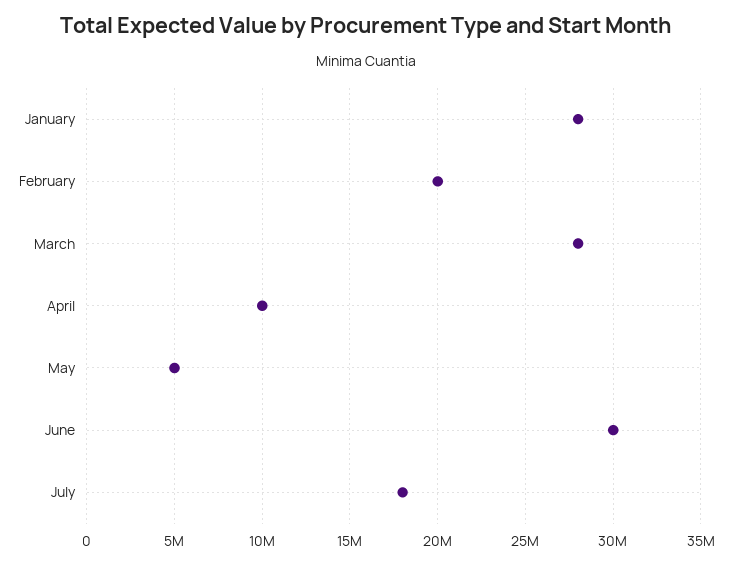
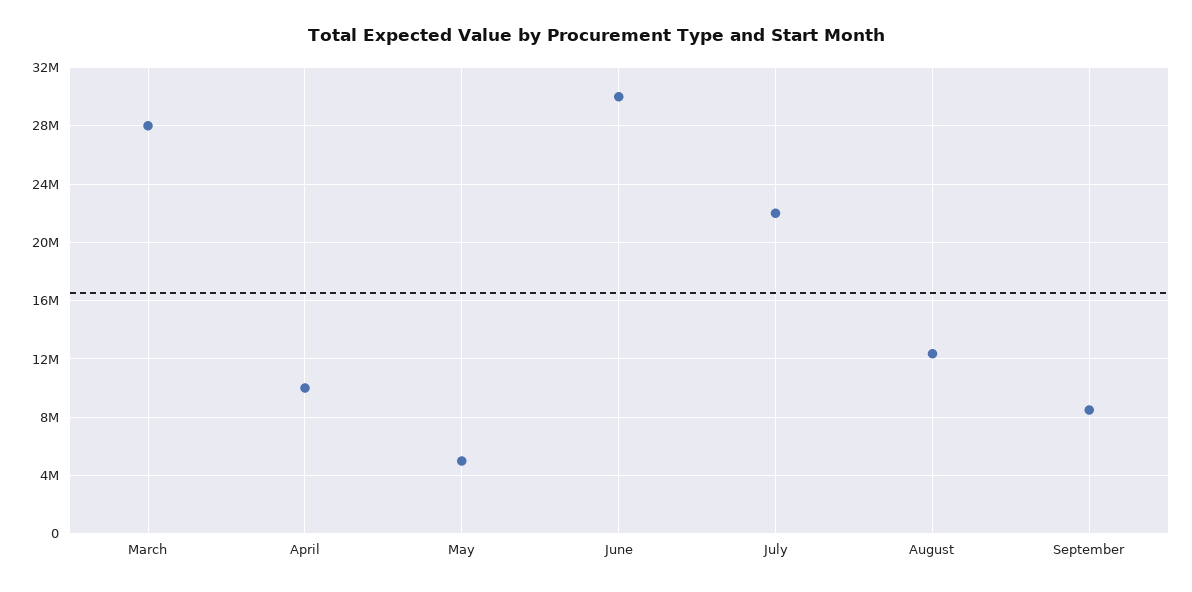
January: 28000000 -> none
February: 20000000 -> none
July: 18000000 -> 22000000
August: none -> 12500000
September: none -> 8500000

